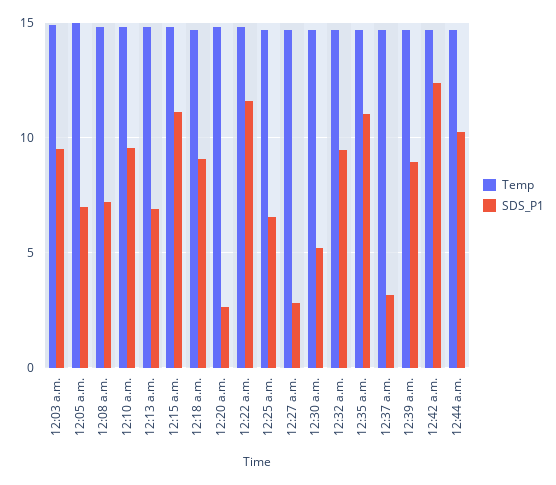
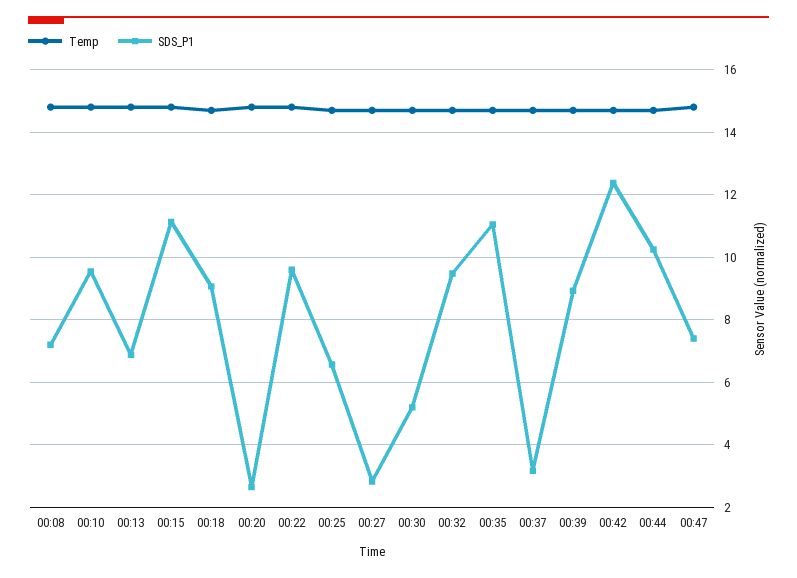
Temp, 12:03 a.m.: 15 -> none
SDS_P1, 12:03 a.m.: 9.5 -> none
Temp, 12:05 a.m.: 15 -> none
SDS_P1, 12:05 a.m.: 7 -> none
SDS_P1, 12:22 a.m.: 11.5 -> 9.6
Temp, 00:47: none -> 14.8
SDS_P1, 00:47: none -> 7.4

